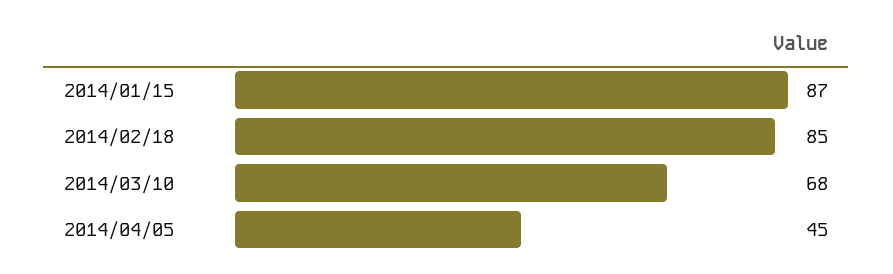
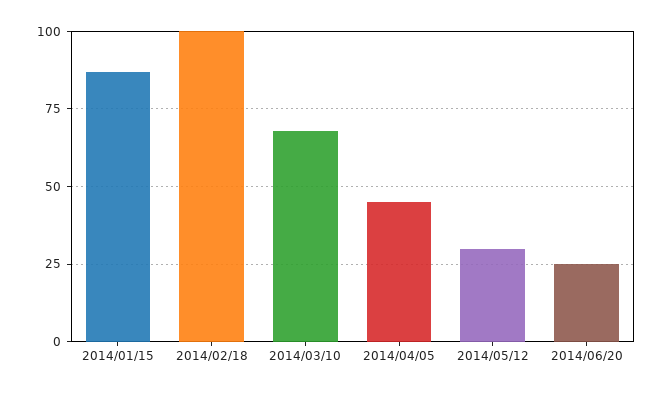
2014/02/18: 85 -> 100
2014/05/12: none -> 30
2014/06/20: none -> 25

